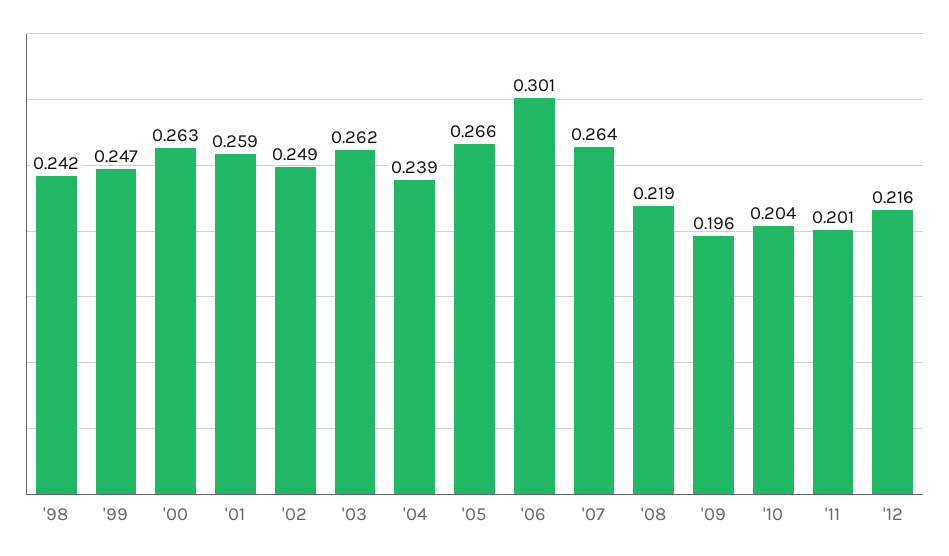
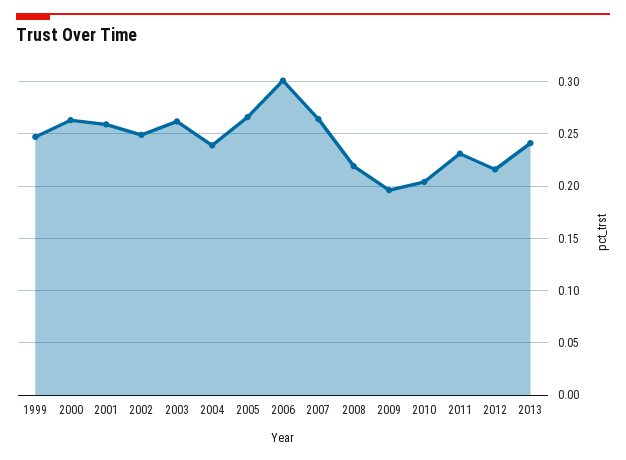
'98: 0.242 -> none
'11: 0.201 -> 0.23
2013: none -> 0.24

